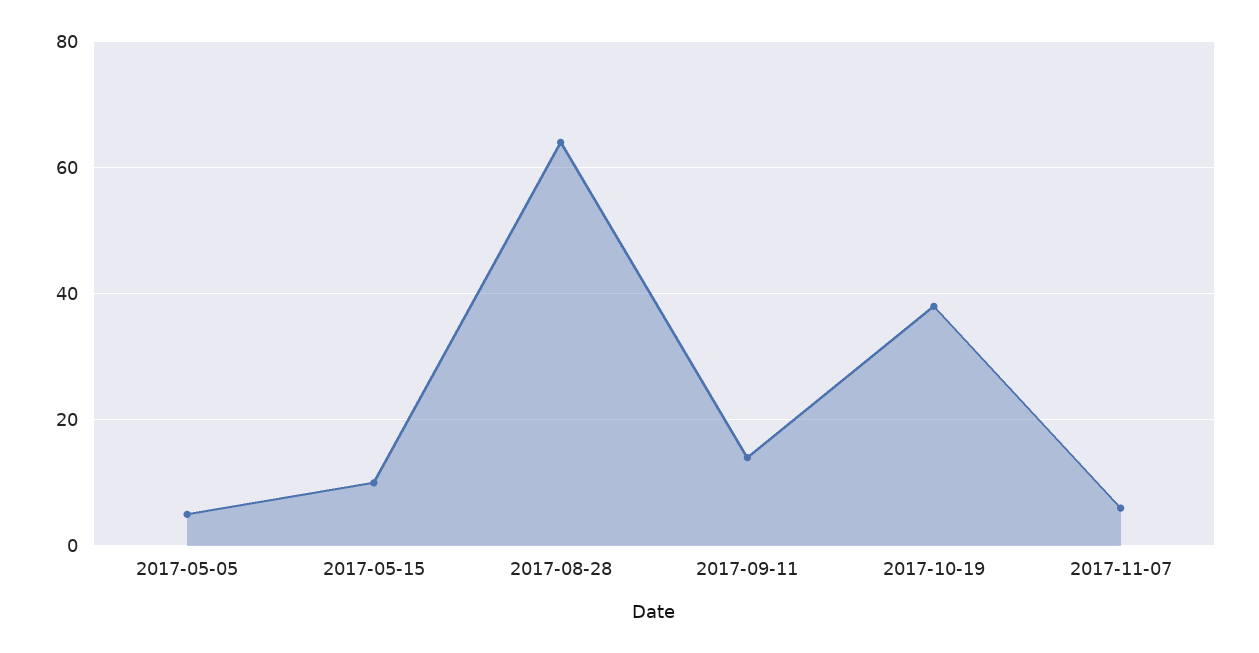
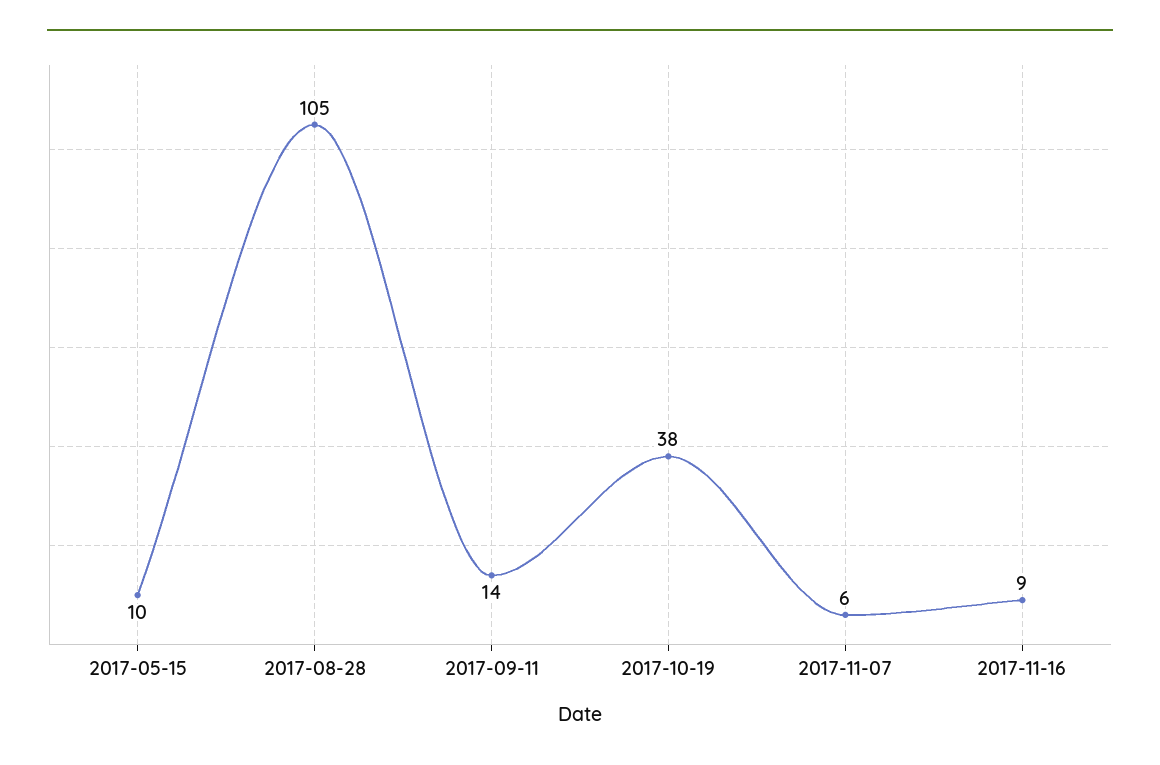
2017-05-05: 5 -> none
2017-08-28: 65 -> 105
2017-11-16: none -> 9

